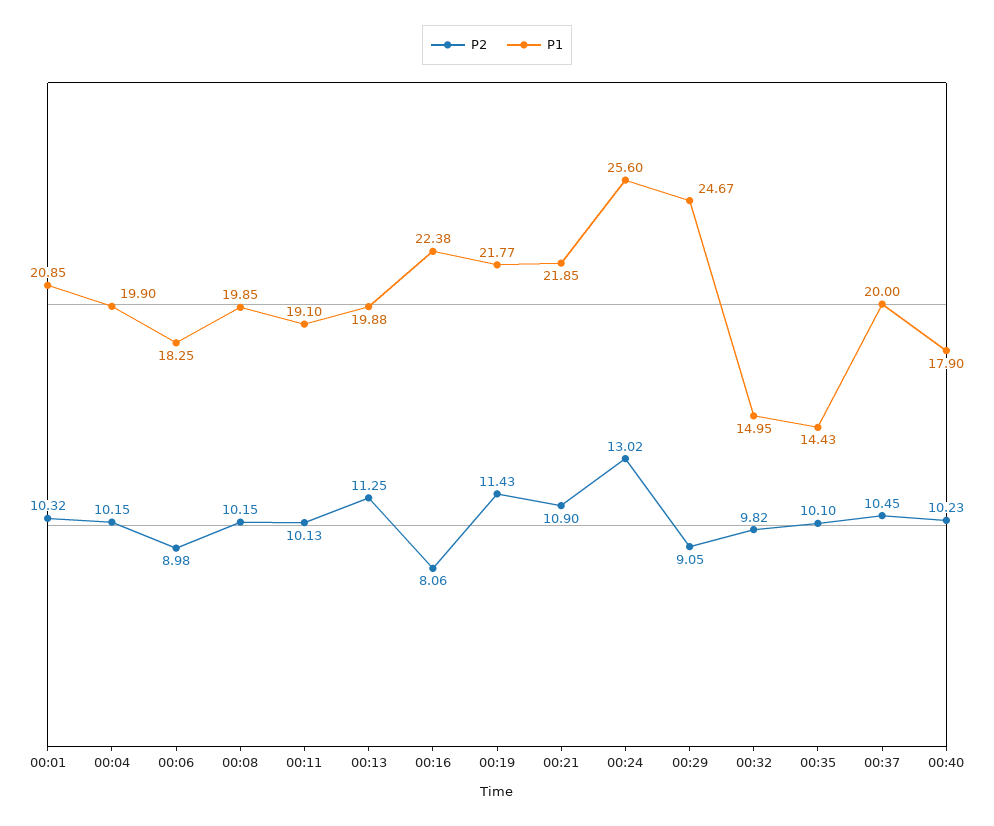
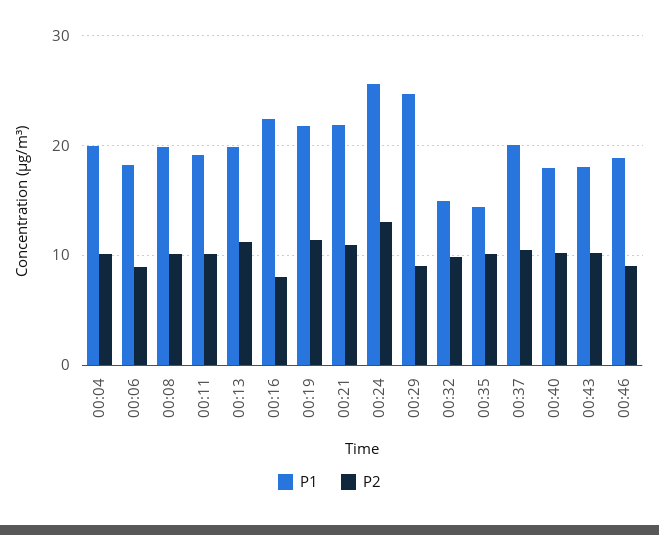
P2, 00:01: 10.32 -> none
P1, 00:01: 20.85 -> none
P1, 00:43: none -> 18
P2, 00:43: none -> 10
P1, 00:46: none -> 19
P2, 00:46: none -> 9

